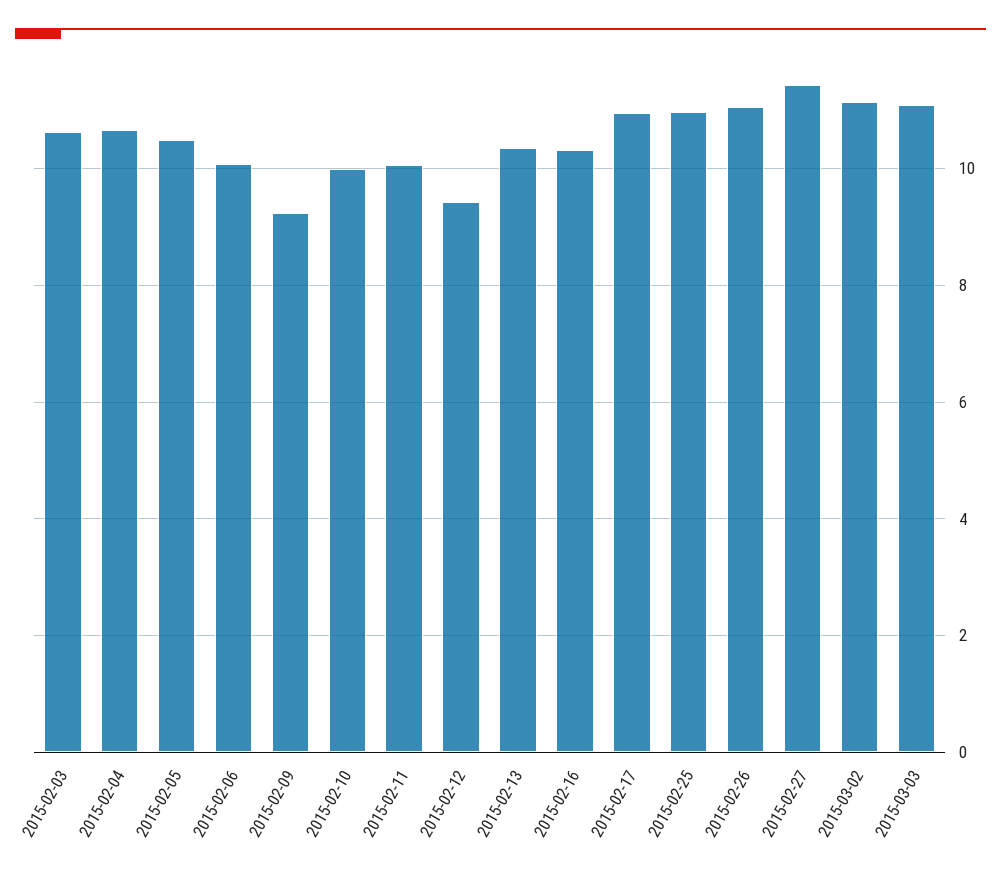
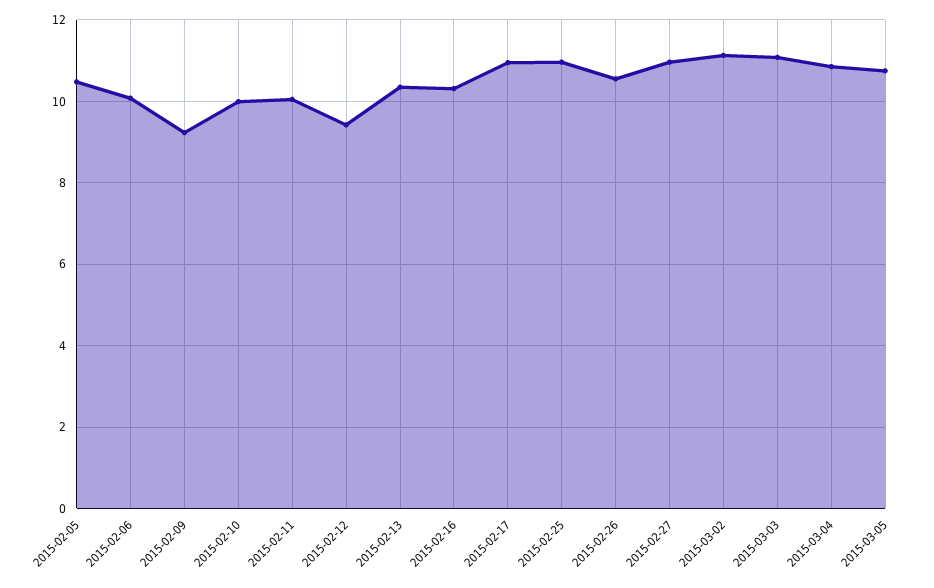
2015-02-03: 10.6 -> none
2015-02-04: 10.6 -> none
2015-02-26: 11 -> 10.6
2015-02-27: 11.4 -> 11
2015-03-04: none -> 10.8
2015-03-05: none -> 10.8

